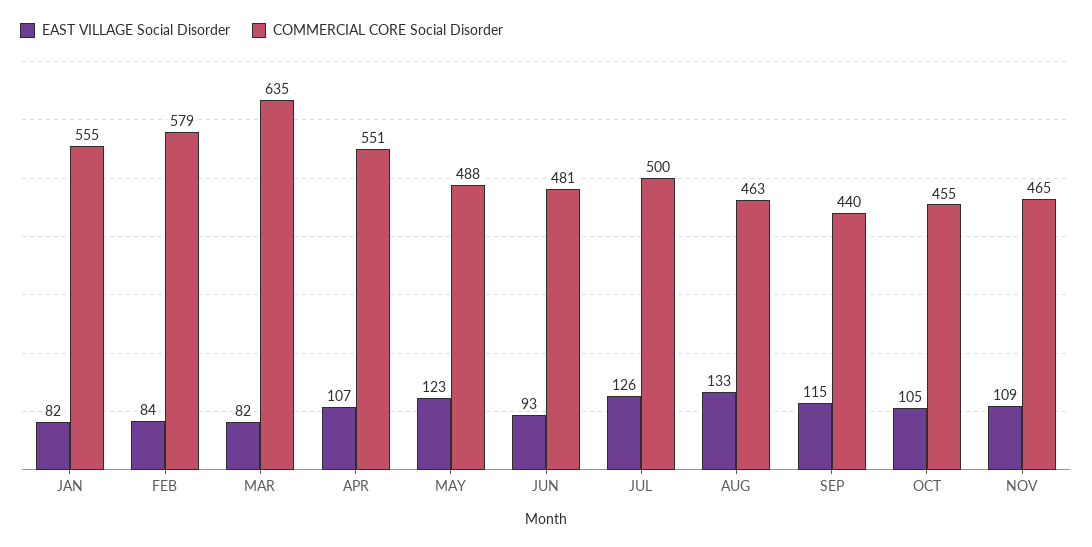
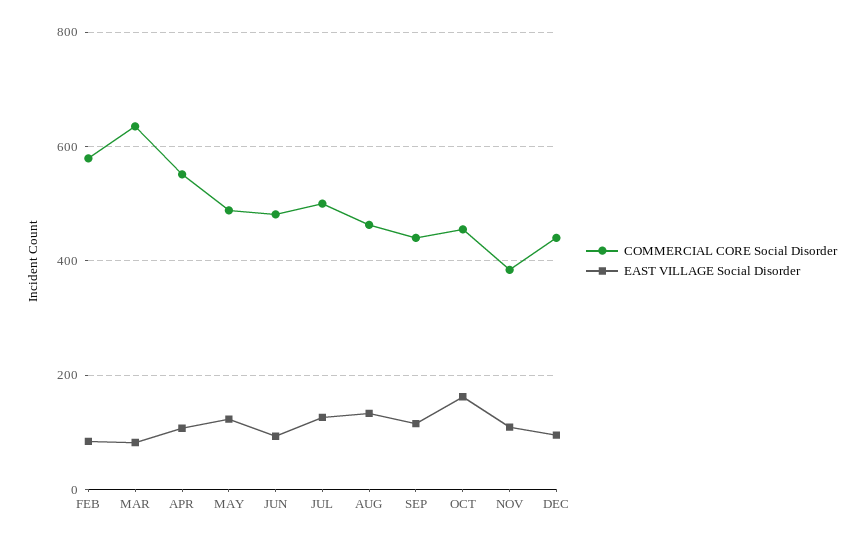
EAST VILLAGE Social Disorder, JAN: 82 -> none
COMMERCIAL CORE Social Disorder, JAN: 555 -> none
EAST VILLAGE Social Disorder, OCT: 105 -> 160
COMMERCIAL CORE Social Disorder, NOV: 465 -> 380
COMMERCIAL CORE Social Disorder, DEC: none -> 440
EAST VILLAGE Social Disorder, DEC: none -> 100

